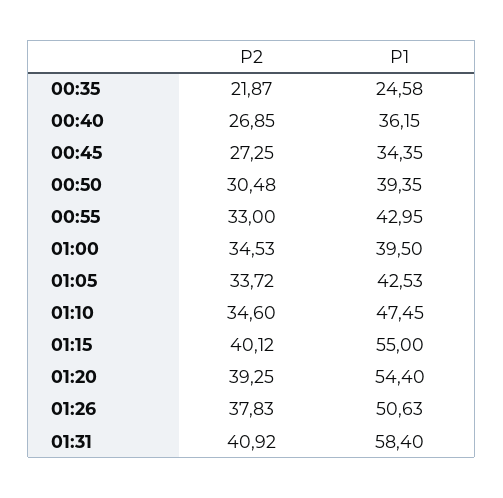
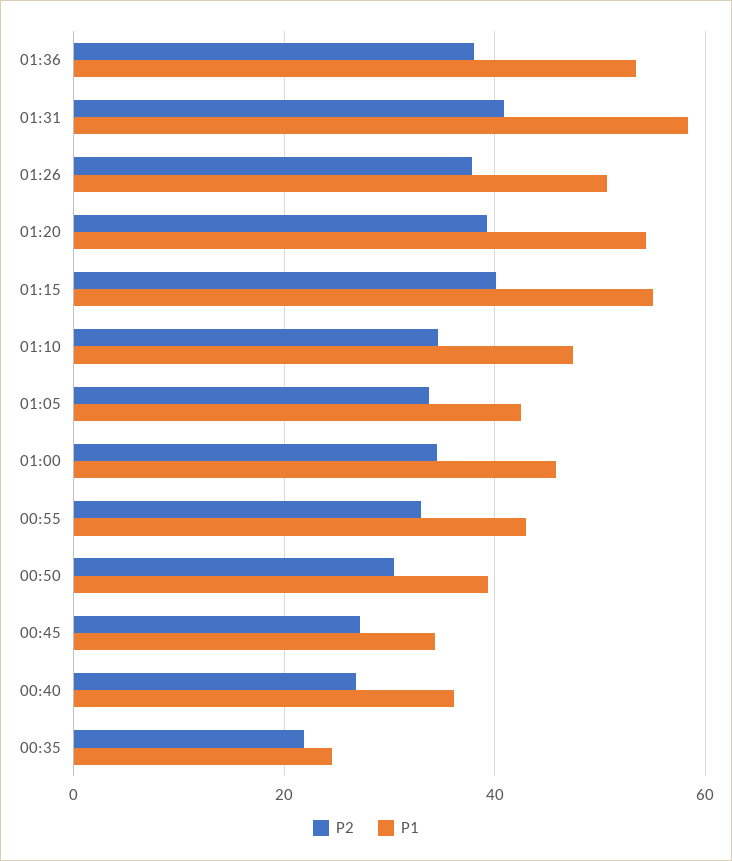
P1, 01:00: 39.5 -> 46
P2, 01:36: none -> 38
P1, 01:36: none -> 54

